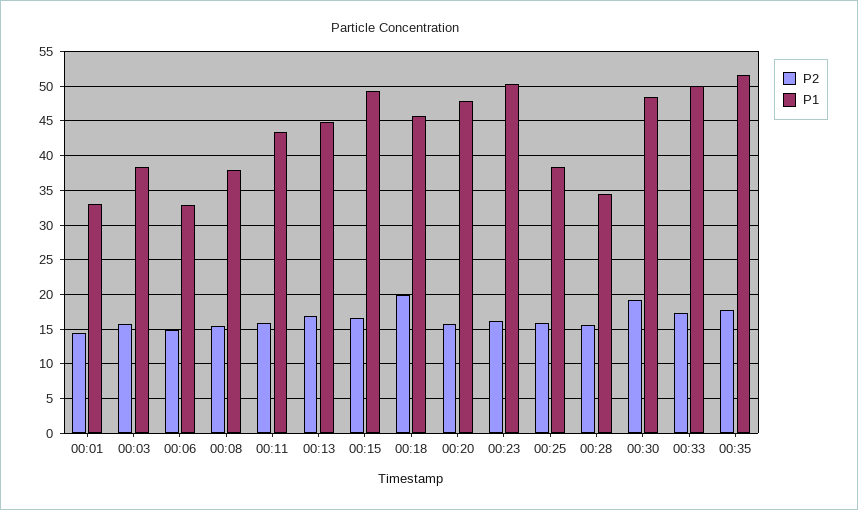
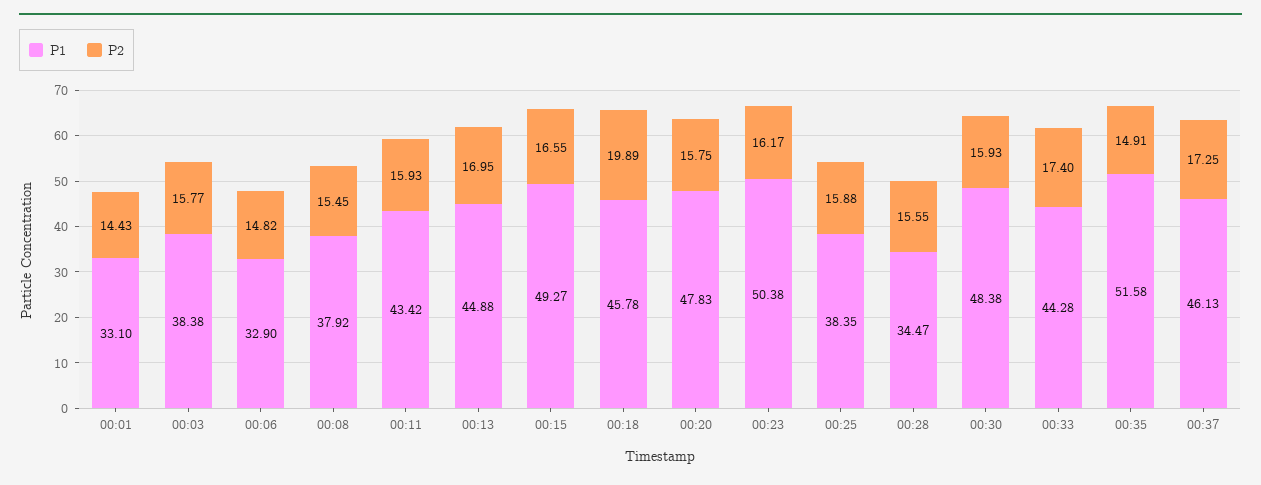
P2, 00:30: 19 -> 15.93
P1, 00:33: 50 -> 44.28
P2, 00:35: 18 -> 14.91
P1, 00:37: none -> 46.13
P2, 00:37: none -> 17.25

